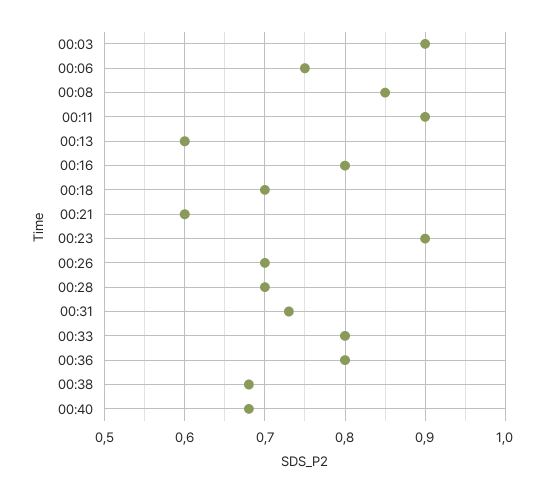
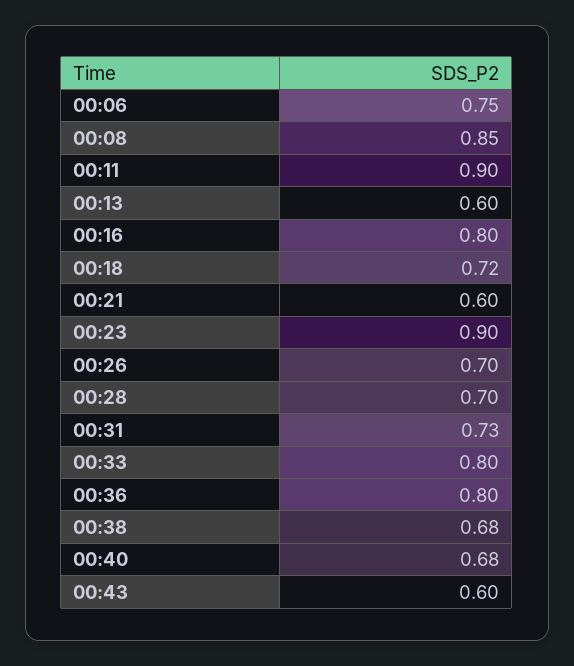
00:03: 0.9 -> none
00:18: 0.7 -> 0.72
00:43: none -> 0.6

